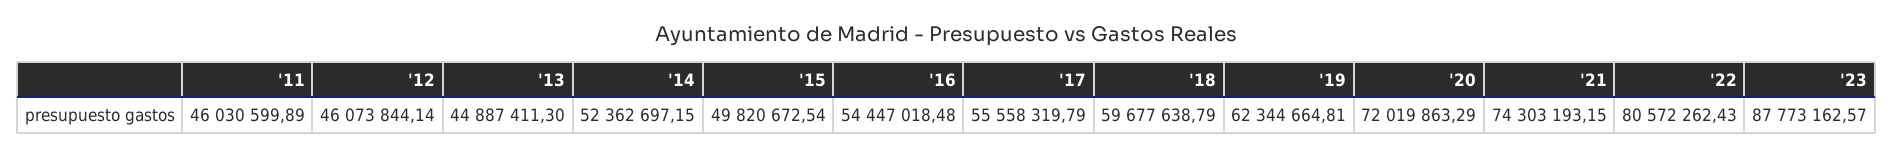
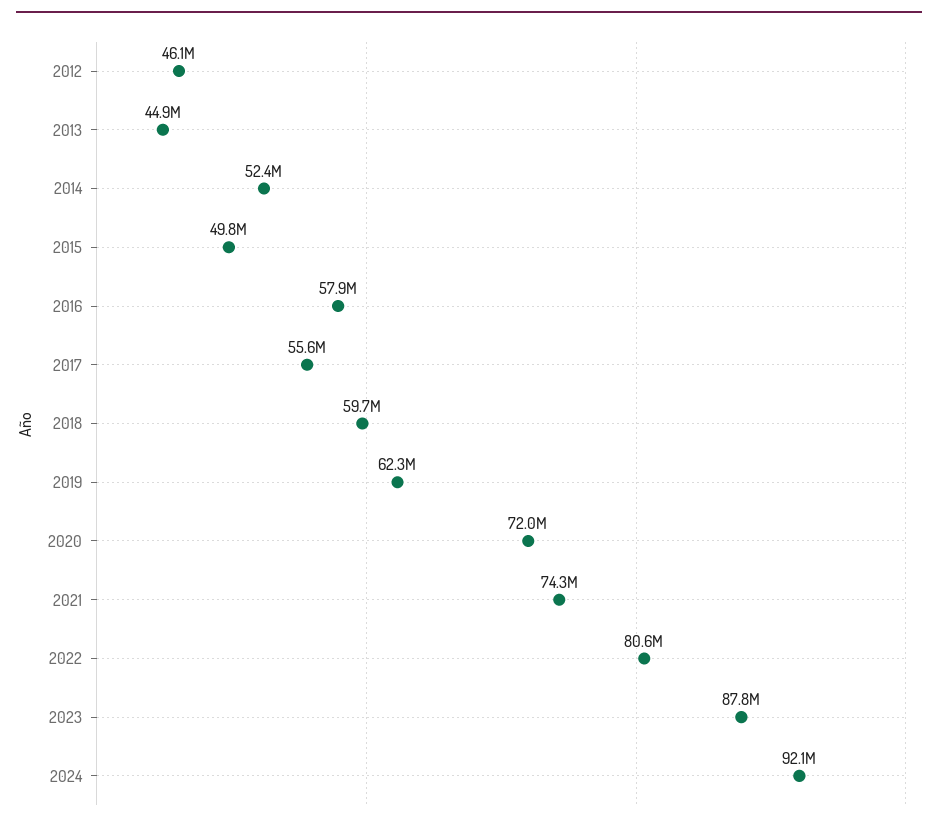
'11: 46030599.89 -> none
'16: 54447018.48 -> 57900000
2024: none -> 92100000

